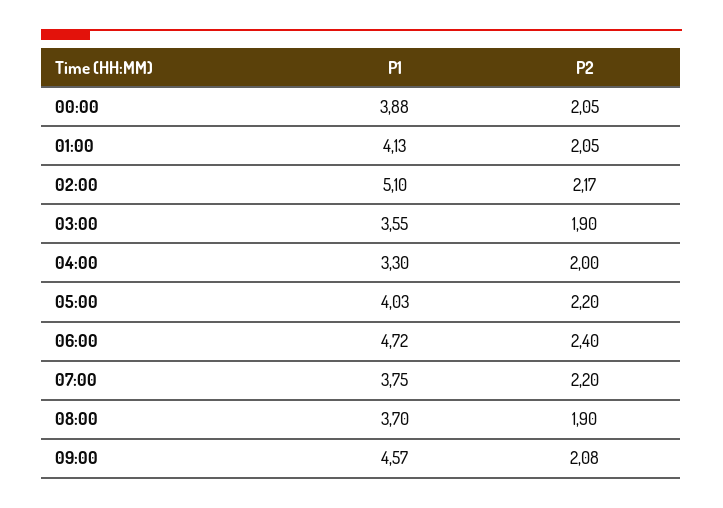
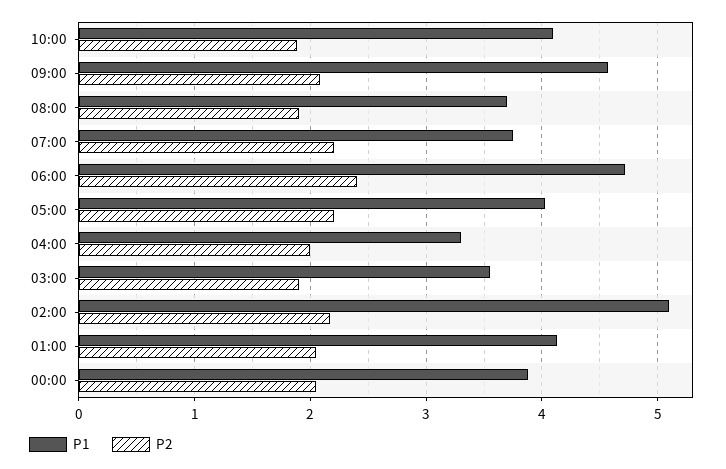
P1, 10:00: none -> 4.1
P2, 10:00: none -> 1.9

